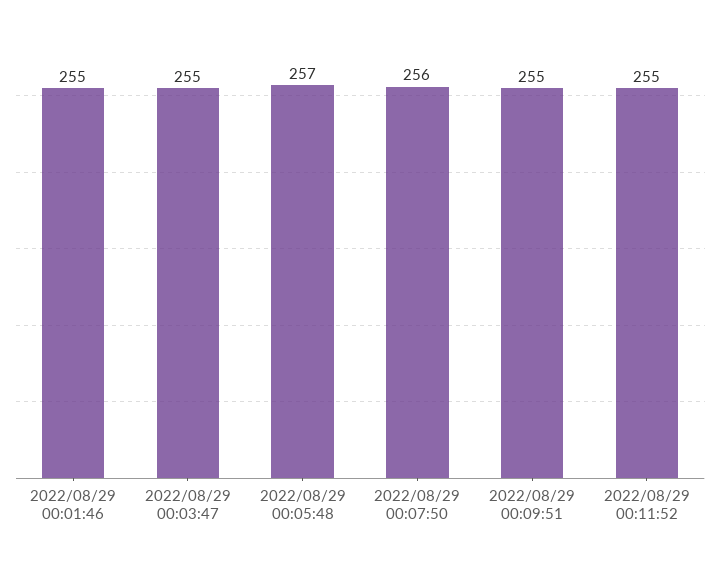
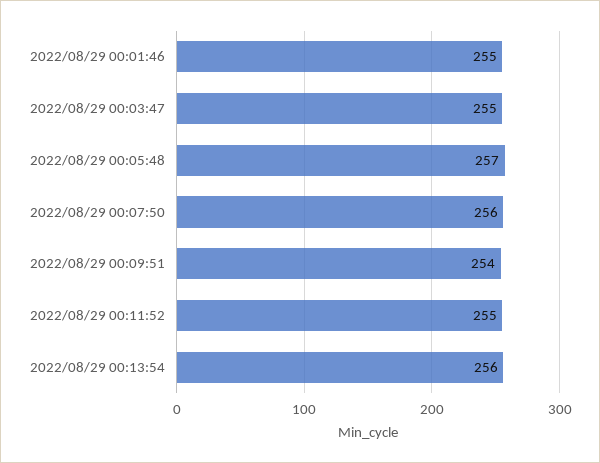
2022/08/29 00:09:51: 255 -> 254
2022/08/29 00:13:54: none -> 256

